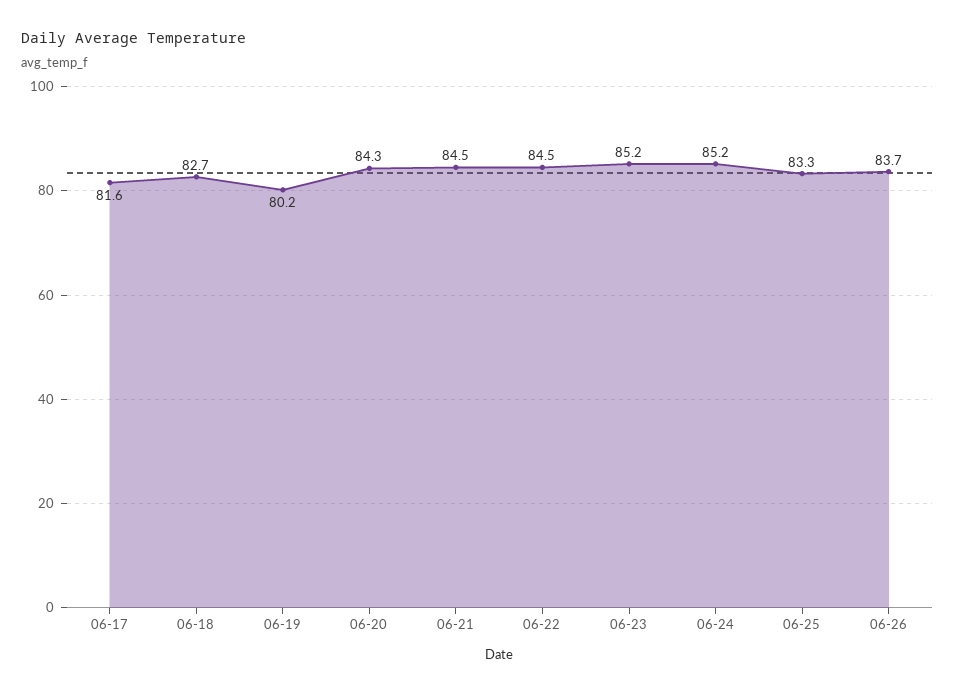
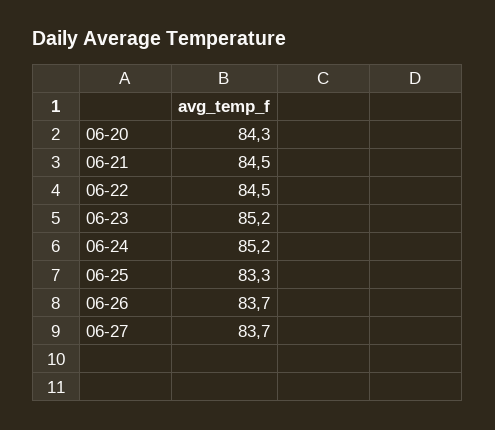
06-17: 81.6 -> none
06-18: 82.7 -> none
06-19: 80.2 -> none
06-27: none -> 83.7

